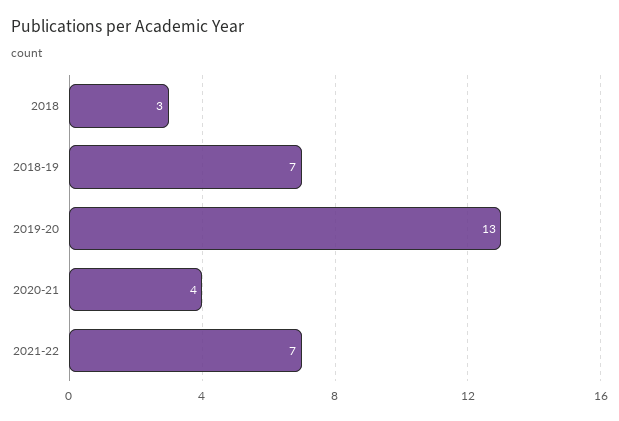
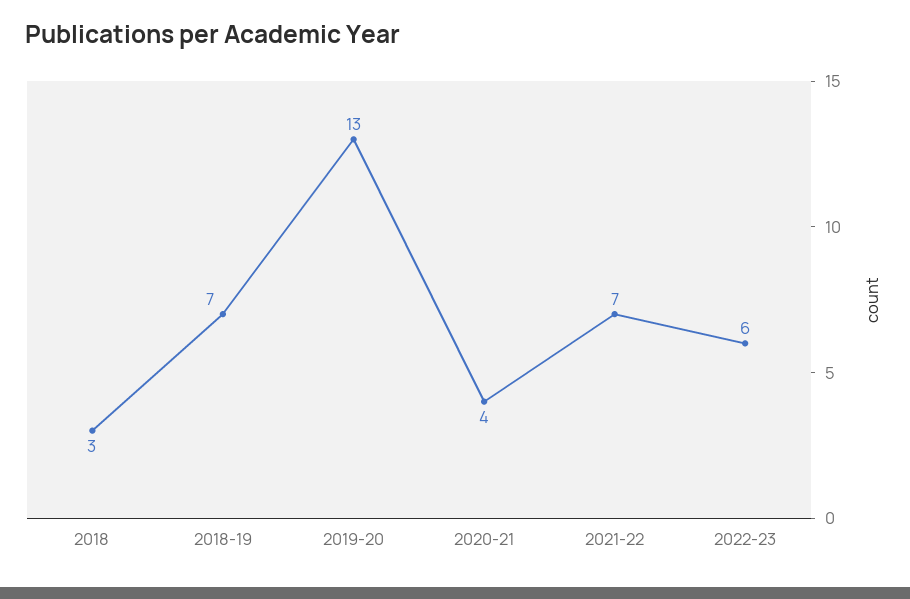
2022-23: none -> 6

